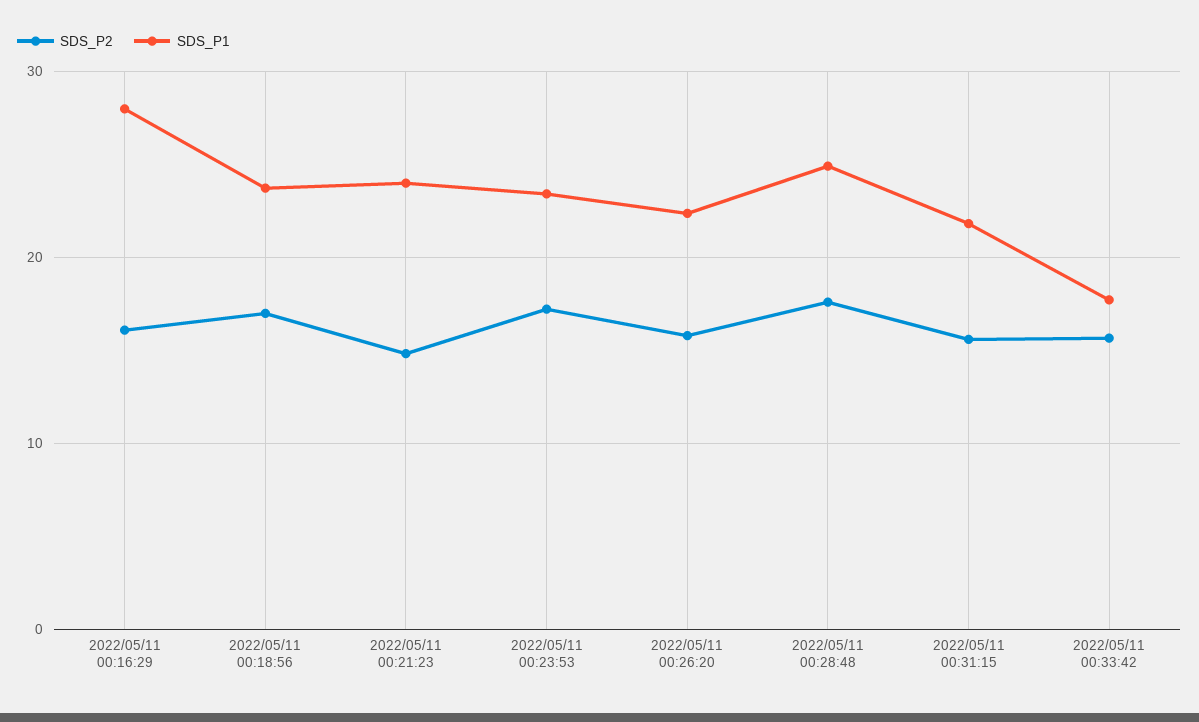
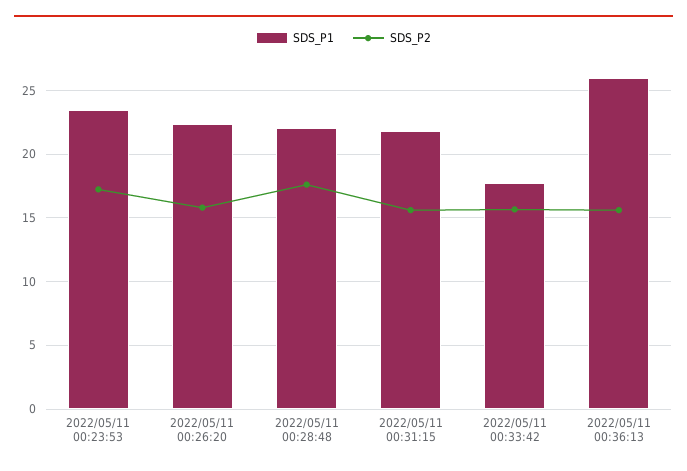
SDS_P2, 2022/05/11 00:16:29: 16 -> none
SDS_P1, 2022/05/11 00:16:29: 28 -> none
SDS_P2, 2022/05/11 00:18:56: 17 -> none
SDS_P1, 2022/05/11 00:18:56: 24 -> none
SDS_P2, 2022/05/11 00:21:23: 15 -> none
SDS_P1, 2022/05/11 00:21:23: 24 -> none
SDS_P1, 2022/05/11 00:28:48: 25 -> 22
SDS_P1, 2022/05/11 00:36:13: none -> 26
SDS_P2, 2022/05/11 00:36:13: none -> 15.5

